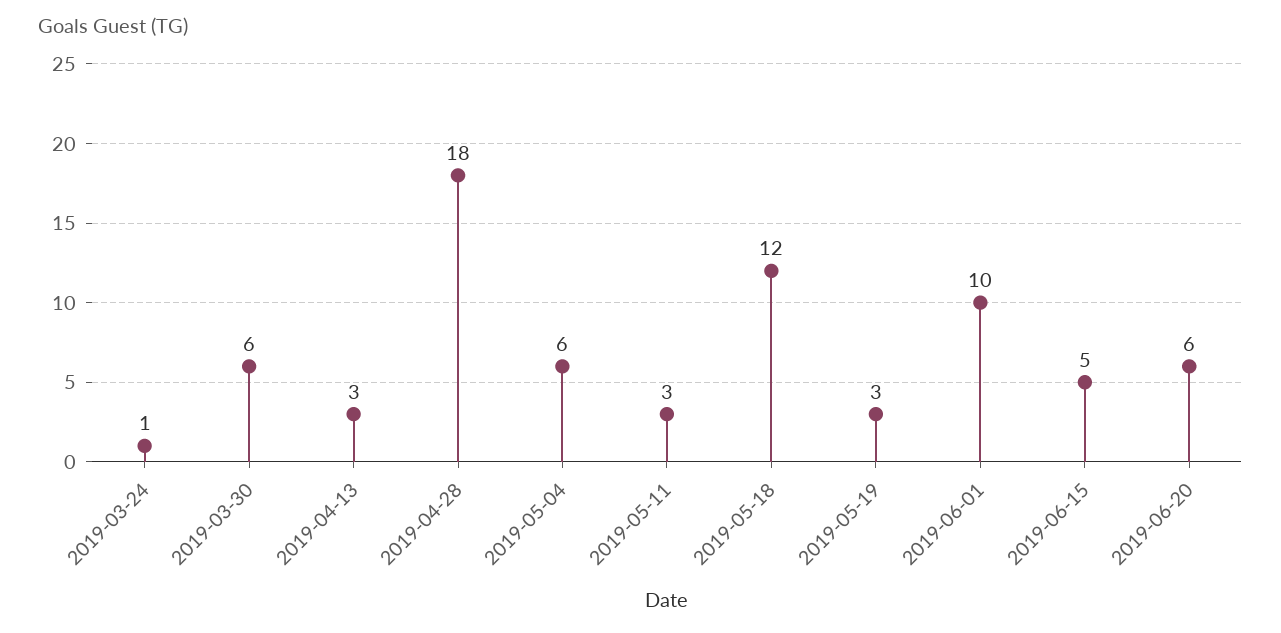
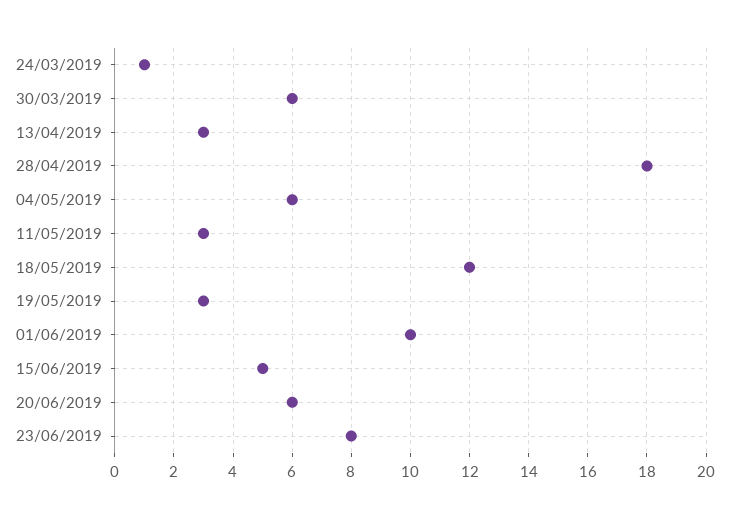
23/06/2019: none -> 8

